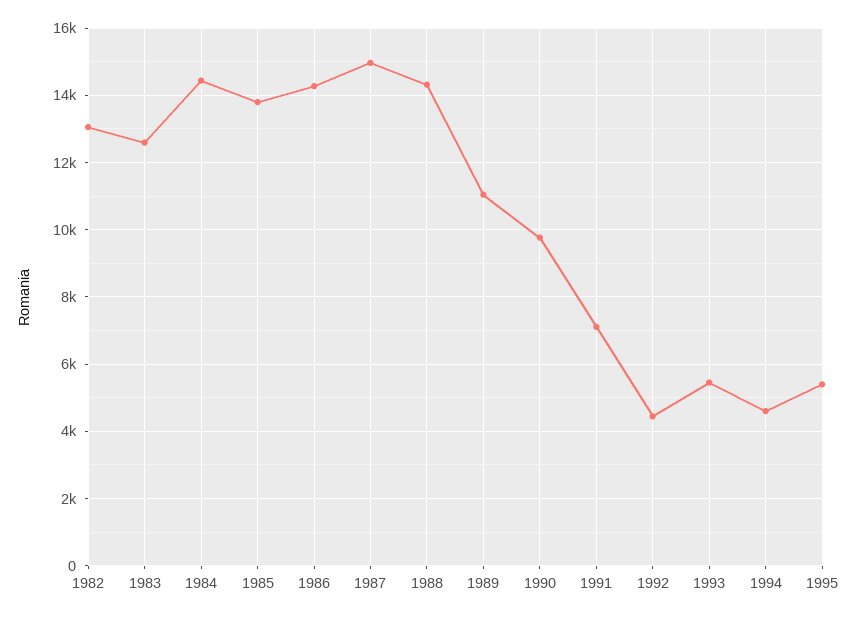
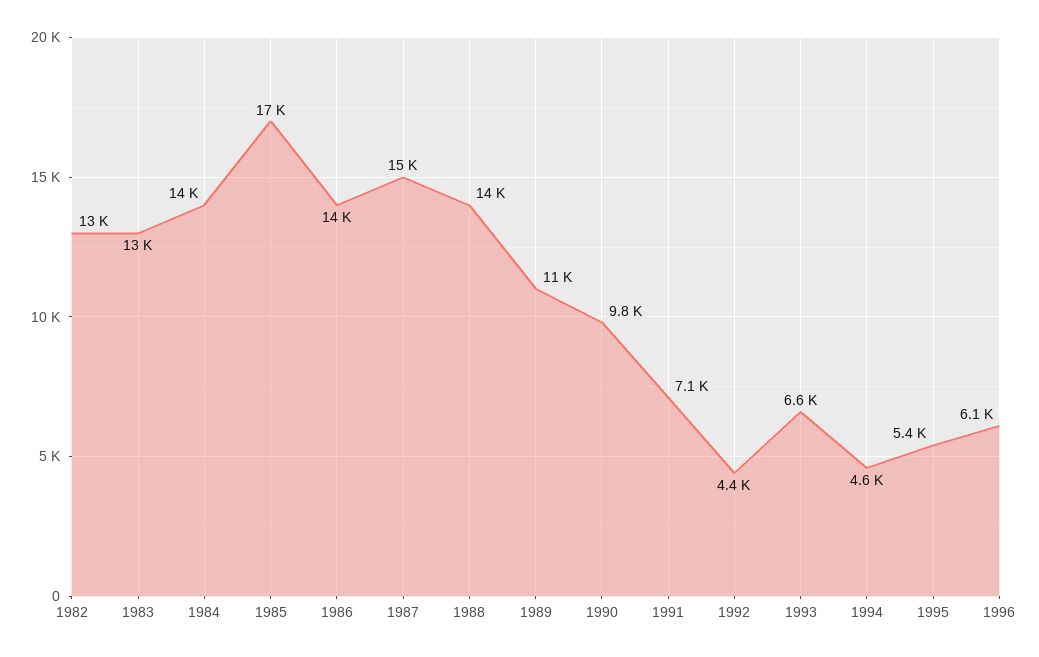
1985: 13800 -> 17000
1993: 5400 -> 6600
1996: none -> 6100

